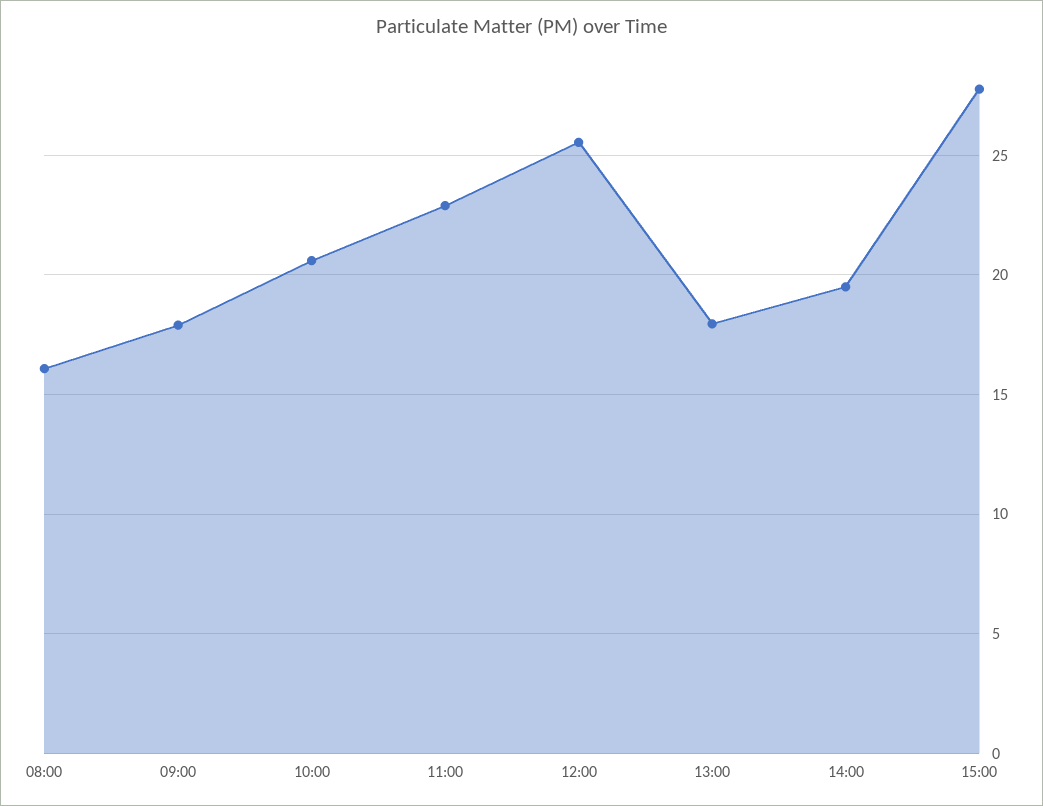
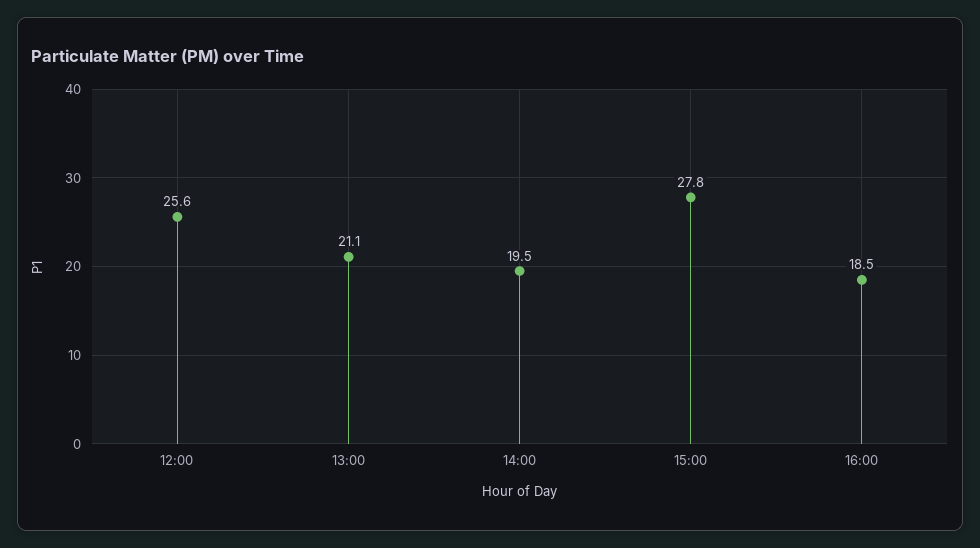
08:00: 16 -> none
09:00: 18 -> none
10:00: 20.5 -> none
11:00: 23 -> none
13:00: 18 -> 21.1
16:00: none -> 18.5

